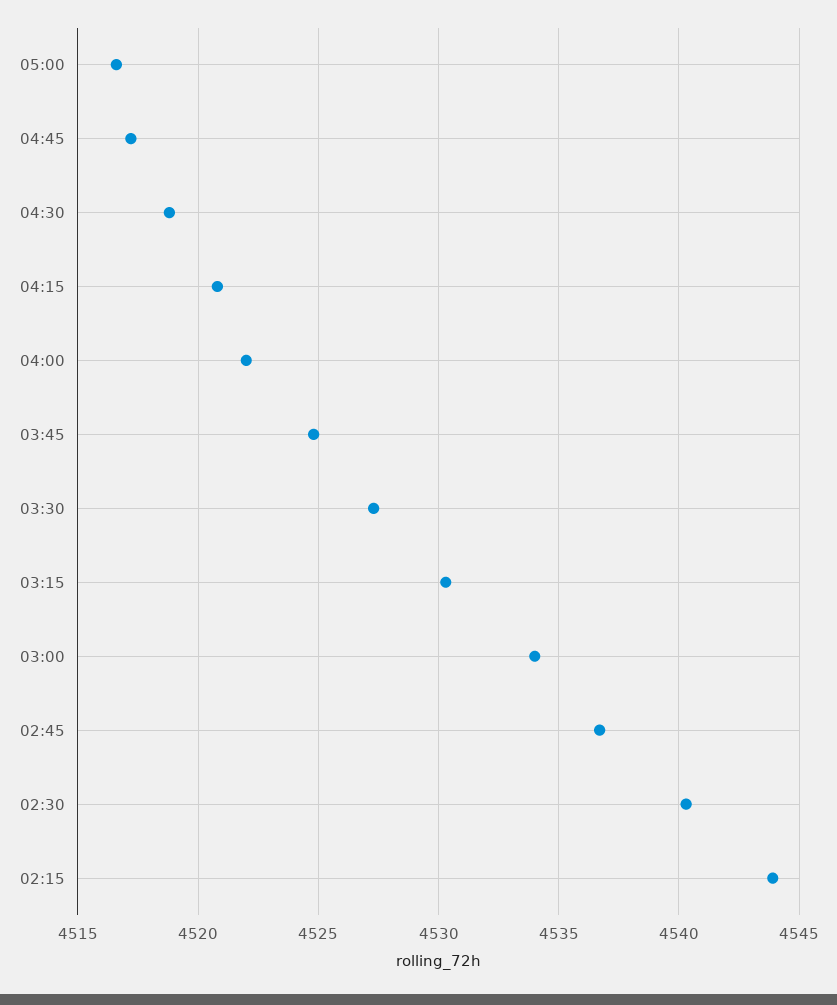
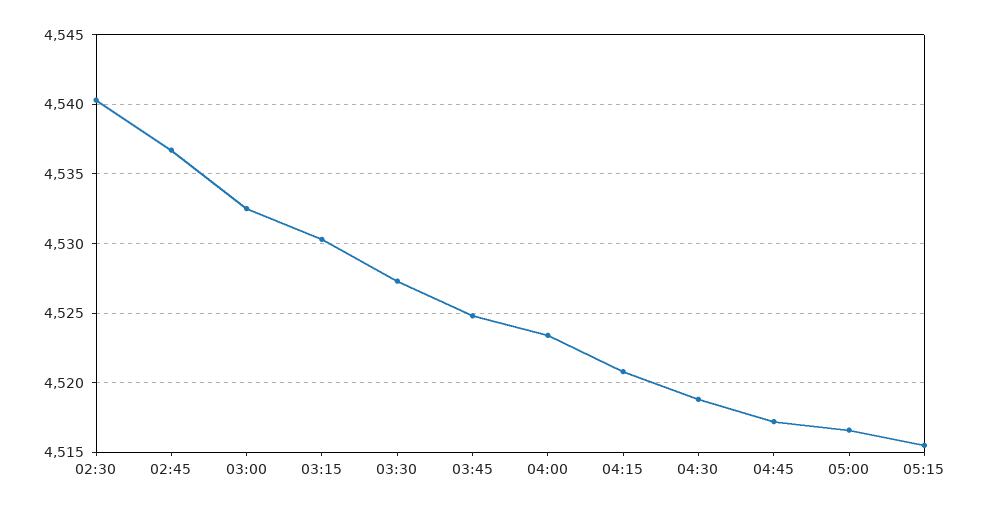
04:00: 4522 -> 4523.5
03:00: 4534 -> 4532.5
02:15: 4544 -> none
05:15: none -> 4515.5

